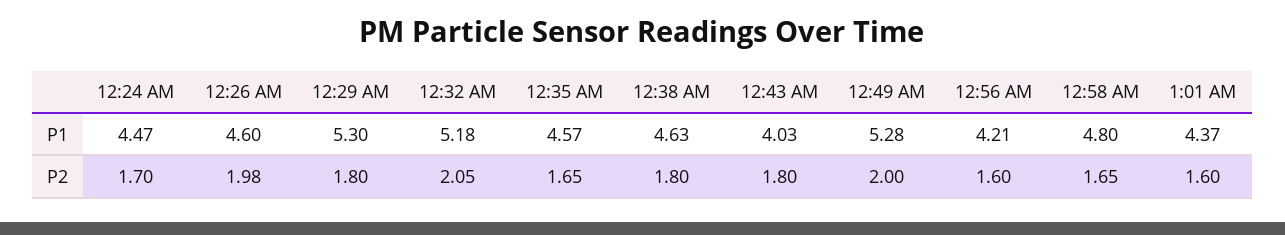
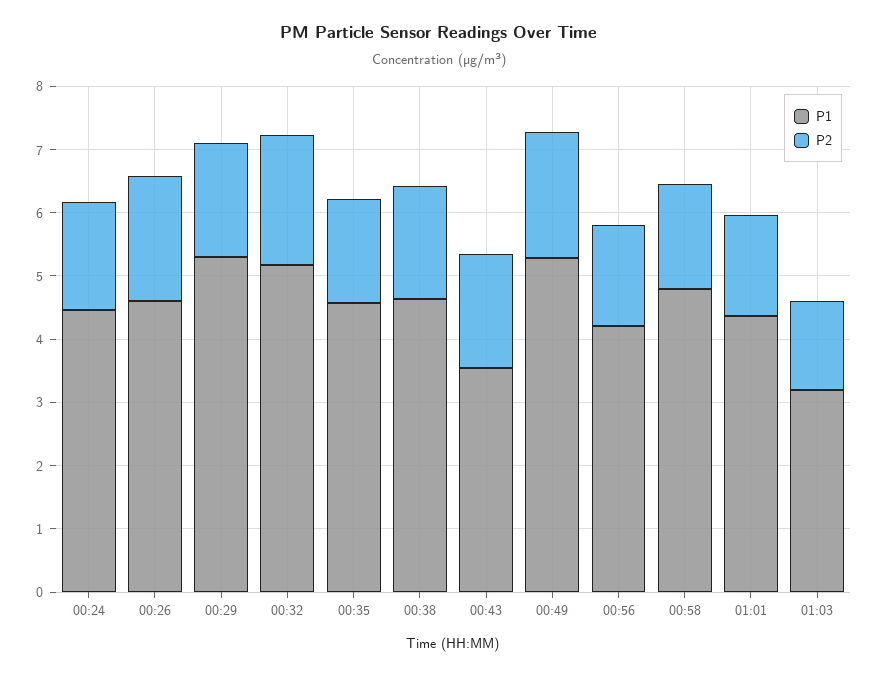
P1, 12:43 AM: 4.03 -> 3.6
P1, 01:03: none -> 3.2
P2, 01:03: none -> 1.4

